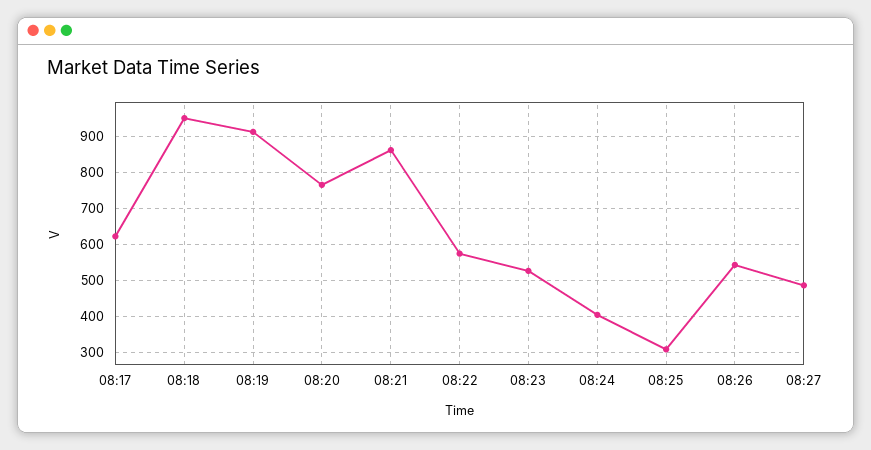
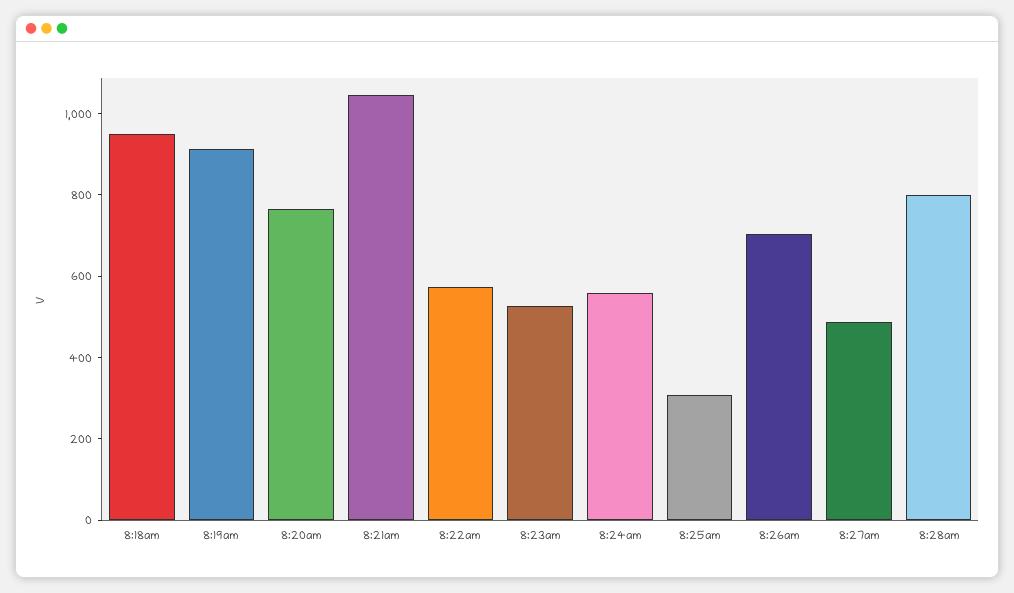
08:17: 620 -> none
08:21: 860 -> 1050
08:24: 400 -> 550
08:26: 540 -> 700
8:28am: none -> 800

